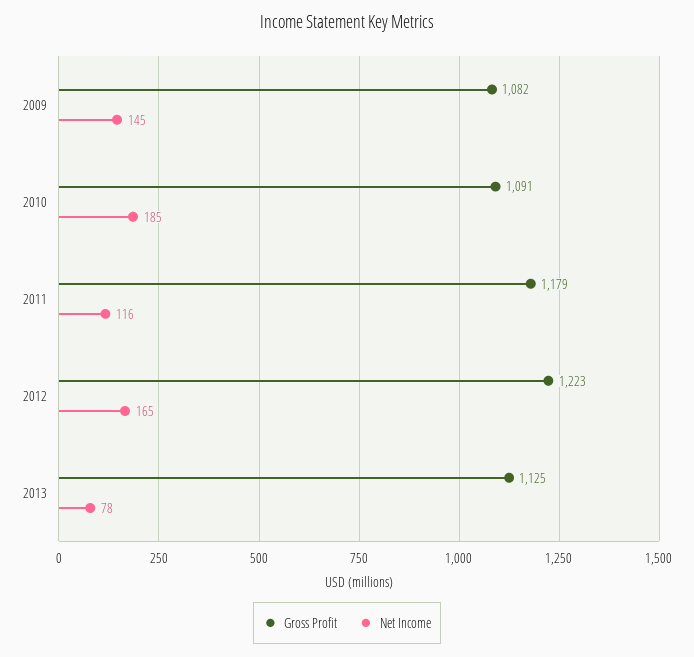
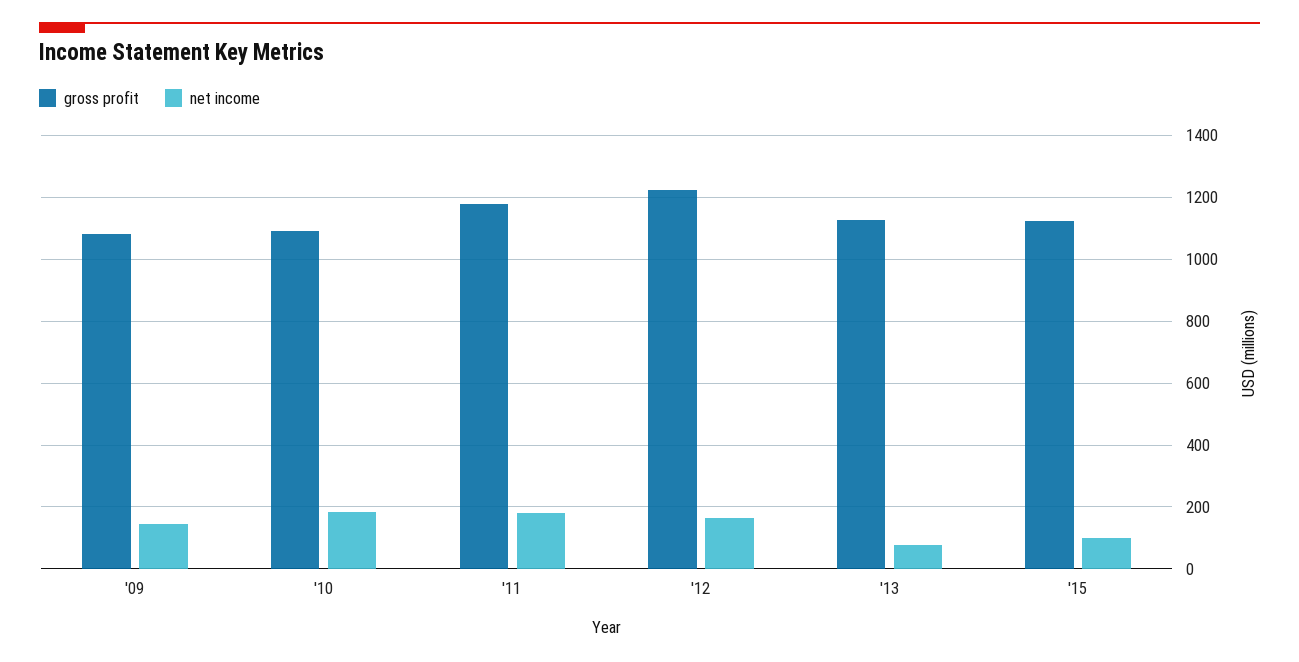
Net Income, 2011: 116 -> 180
Gross Profit, '15: none -> 1120
Net Income, '15: none -> 100

